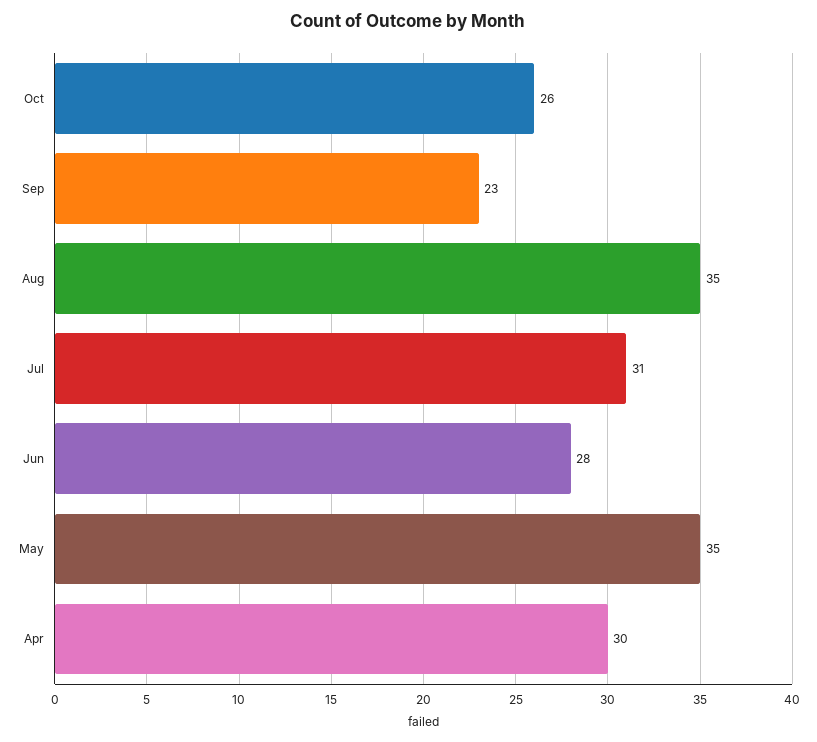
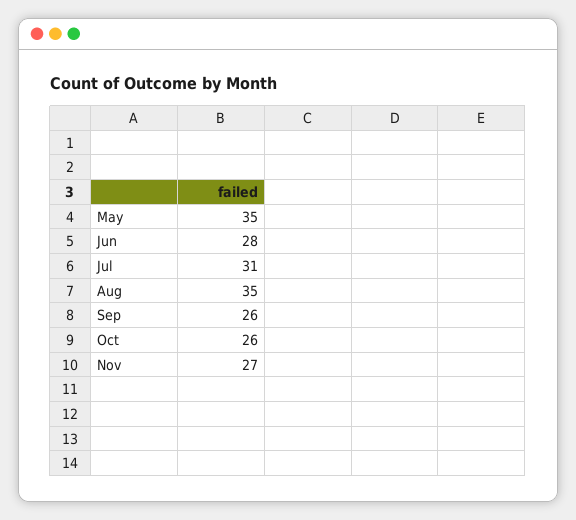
Sep: 23 -> 26
Apr: 30 -> none
Nov: none -> 27

